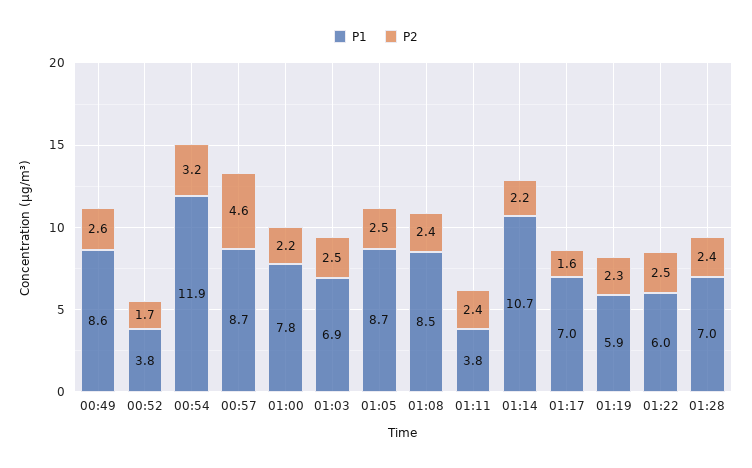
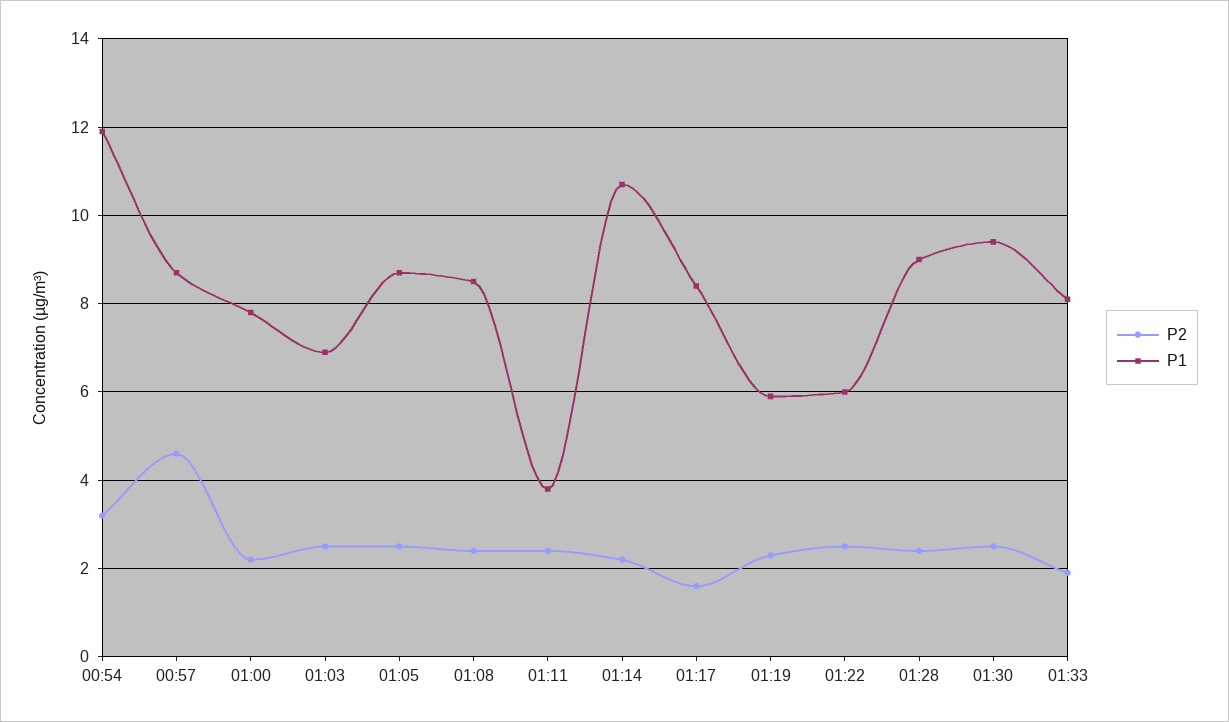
P1, 00:49: 8.6 -> none
P2, 00:49: 2.6 -> none
P1, 00:52: 3.8 -> none
P2, 00:52: 1.7 -> none
P1, 01:17: 7 -> 8.5
P1, 01:28: 7 -> 9
P2, 01:30: none -> 2.5
P1, 01:30: none -> 9.5
P2, 01:33: none -> 2
P1, 01:33: none -> 8

